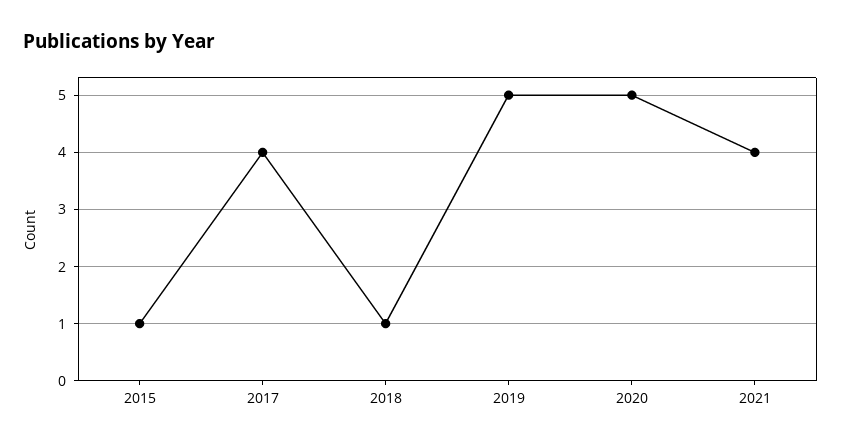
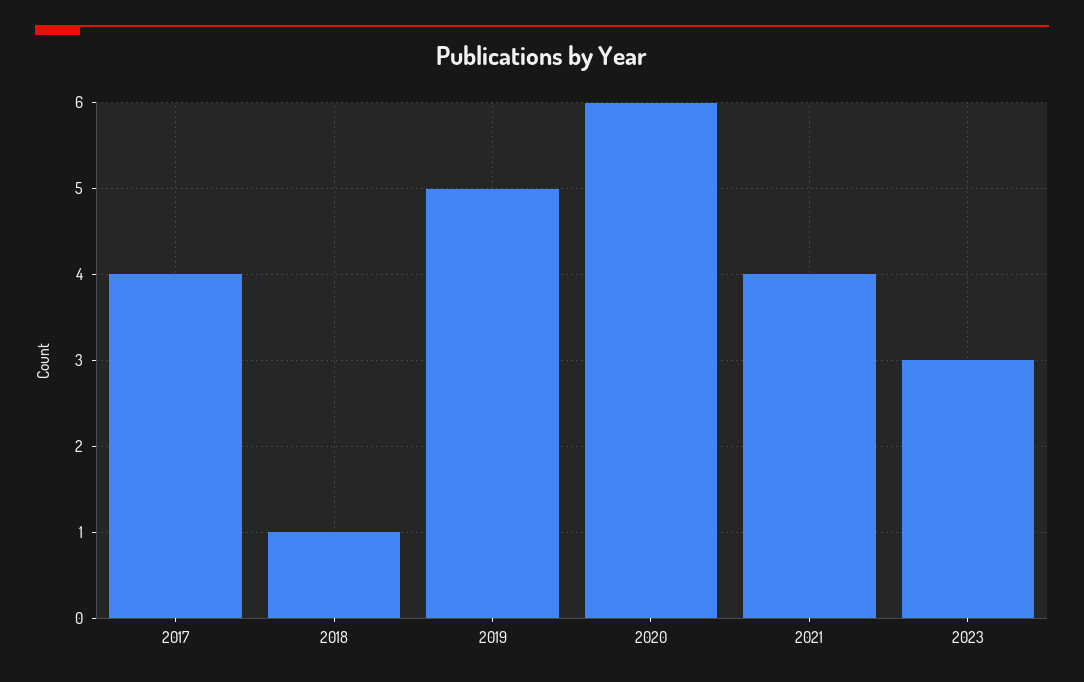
2015: 1 -> none
2020: 5 -> 6
2023: none -> 3

